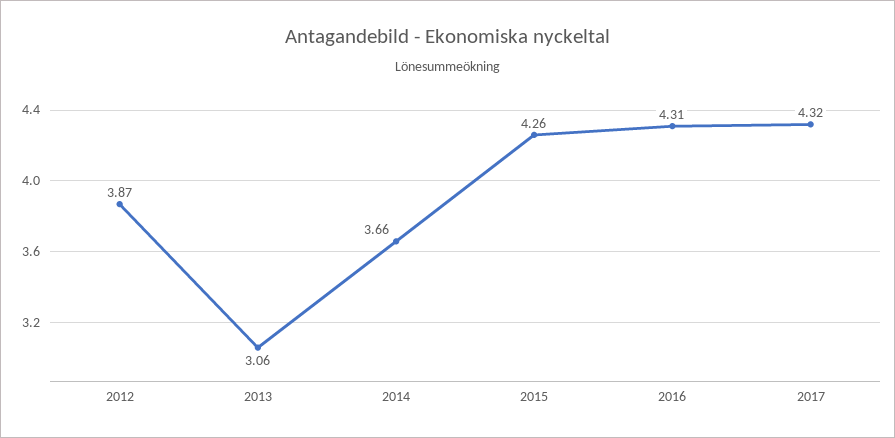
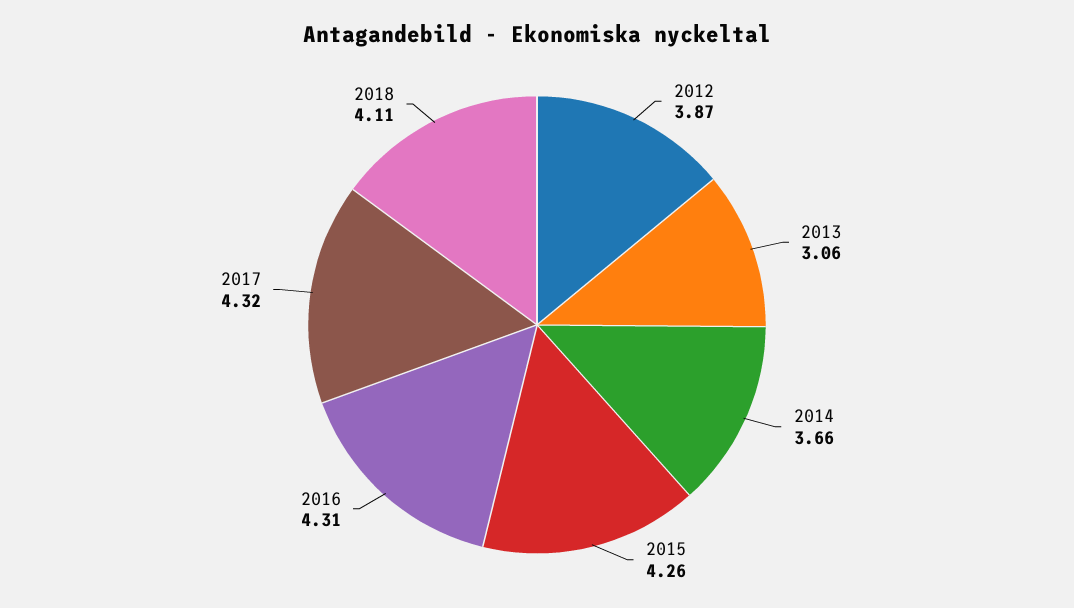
2018: none -> 4.11

